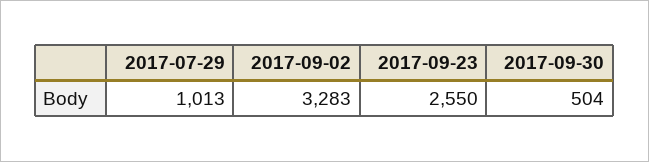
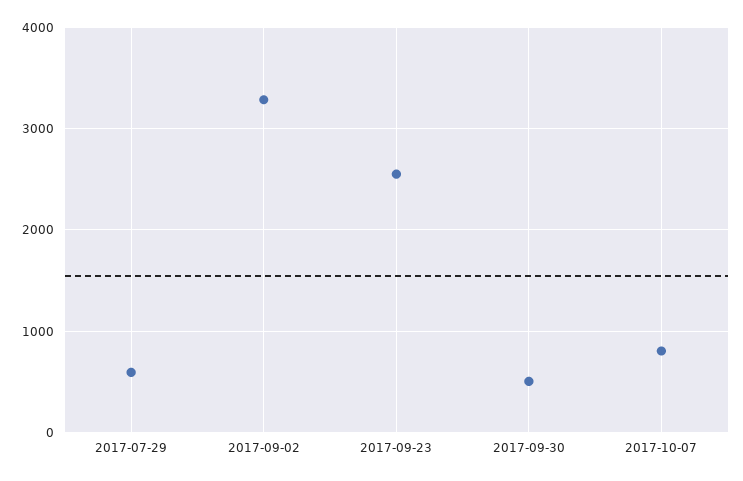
2017-07-29: 1013 -> 600
2017-10-07: none -> 800

